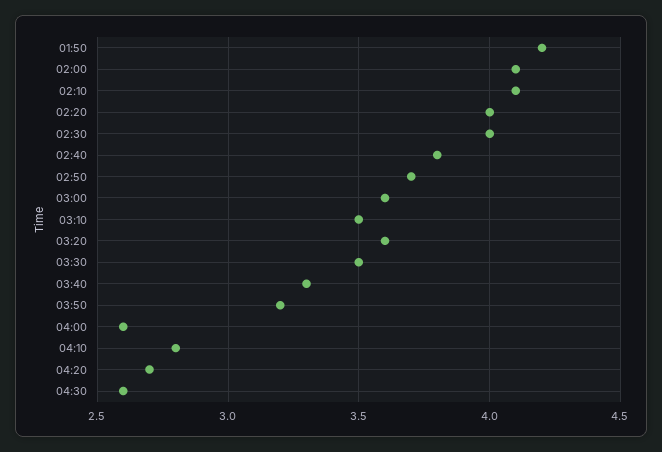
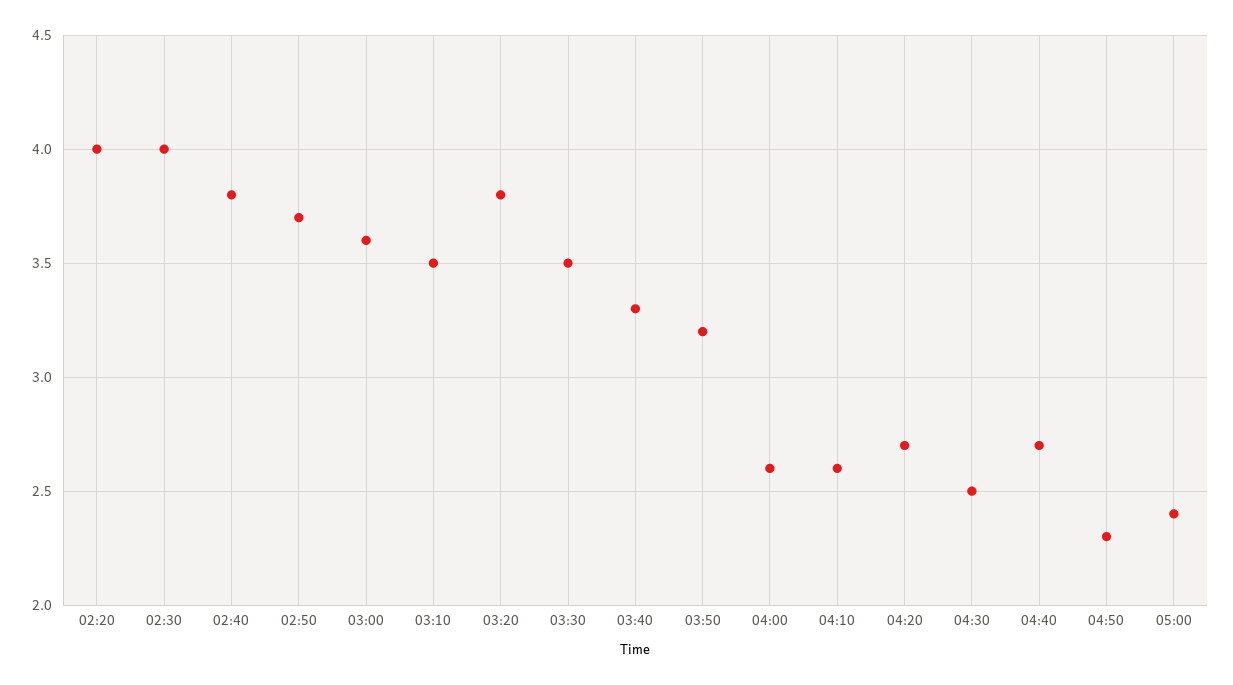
01:50: 4.2 -> none
02:00: 4.1 -> none
02:10: 4.1 -> none
03:20: 3.6 -> 3.8
04:10: 2.8 -> 2.6
04:30: 2.6 -> 2.5
04:40: none -> 2.7
04:50: none -> 2.3
05:00: none -> 2.4

